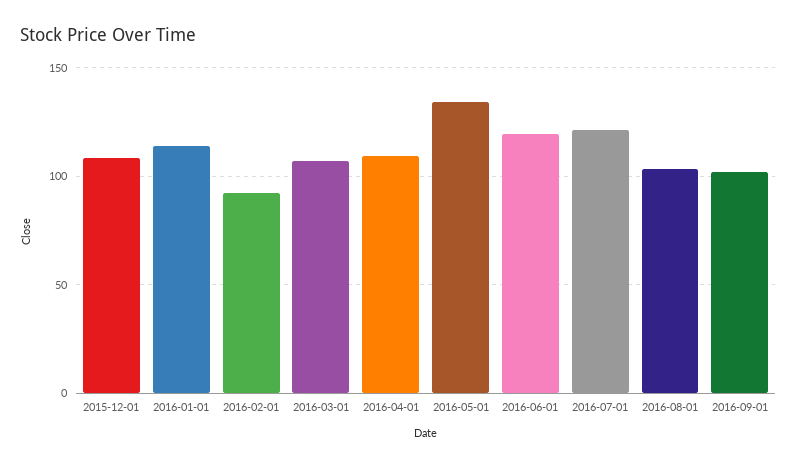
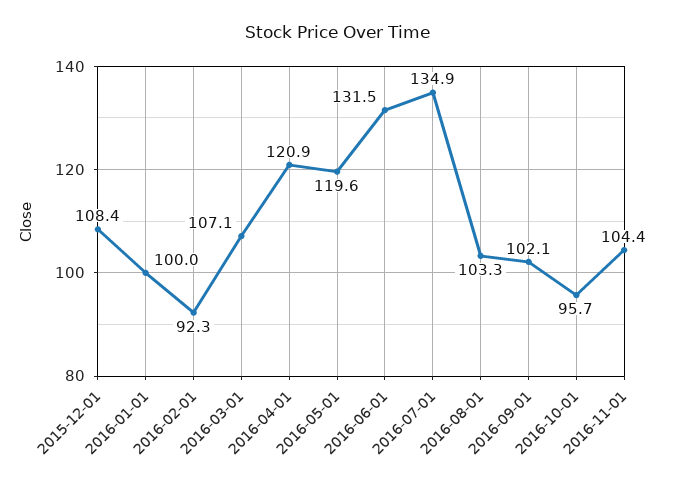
2016-01-01: 115 -> 100
2016-04-01: 110 -> 120.9
2016-05-01: 135 -> 119.6
2016-06-01: 120 -> 131.5
2016-07-01: 120 -> 134.9
2016-10-01: none -> 95.7
2016-11-01: none -> 104.4

